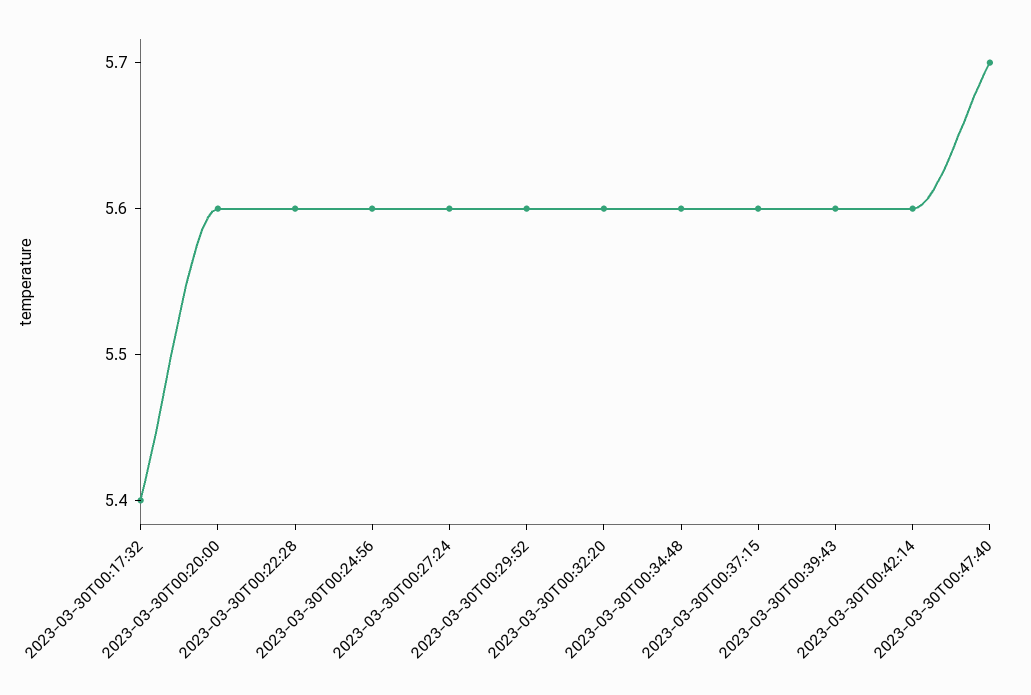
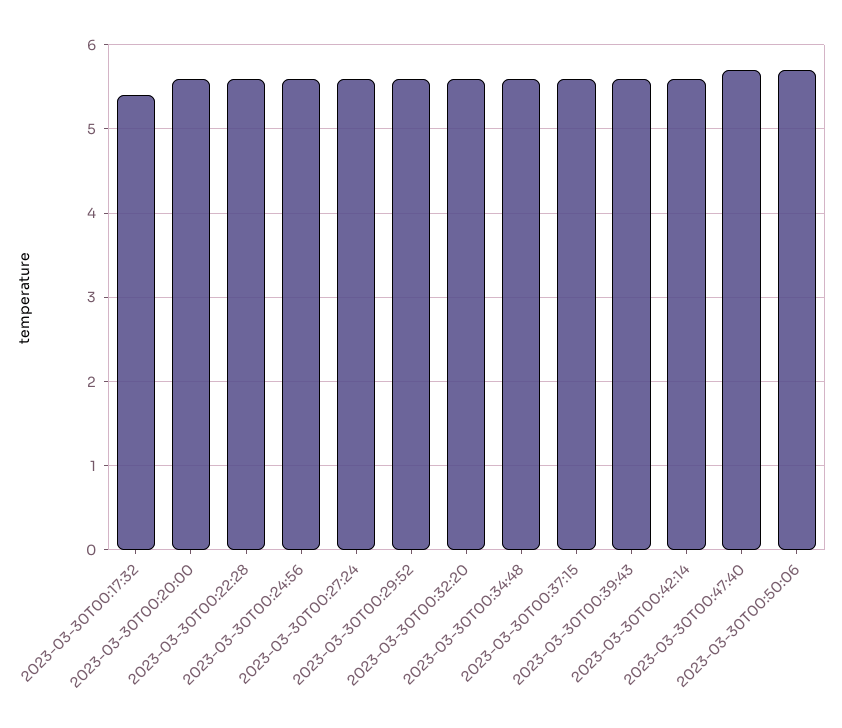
2023-03-30T00:50:06: none -> 5.7

